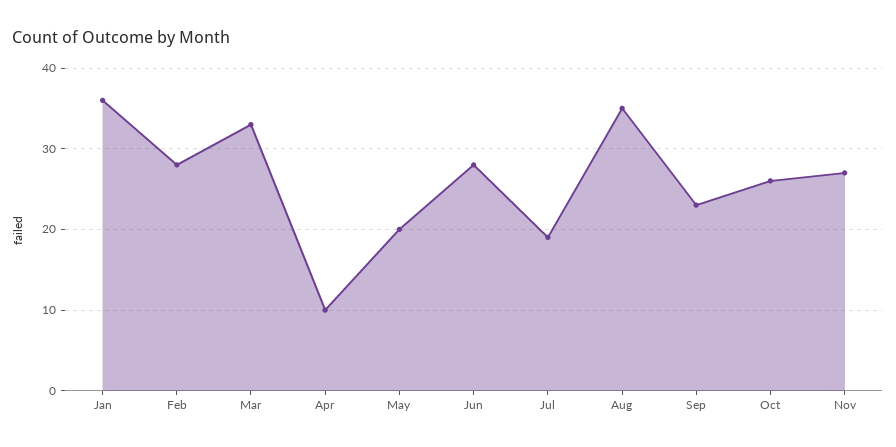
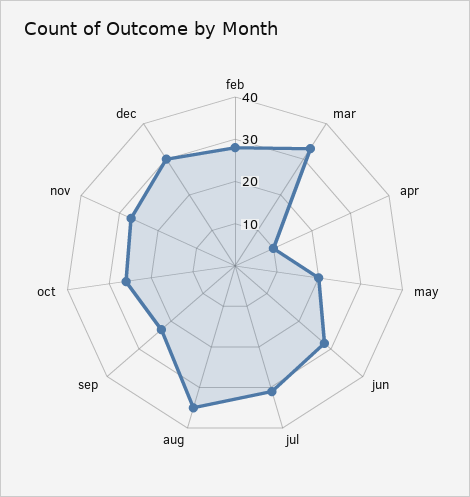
Jan: 36 -> none
Jul: 19 -> 30
dec: none -> 30

